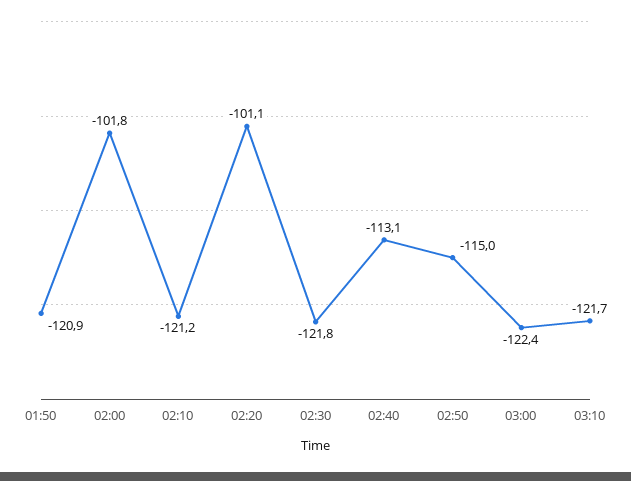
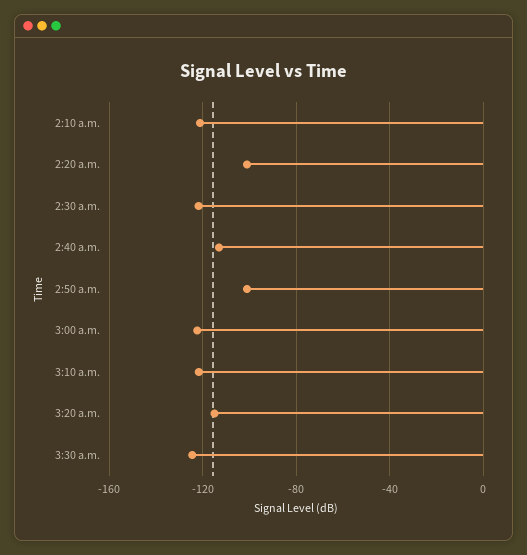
01:50: -120.9 -> none
02:00: -101.8 -> none
02:50: -115 -> -100
3:20 a.m.: none -> -115
3:30 a.m.: none -> -125

